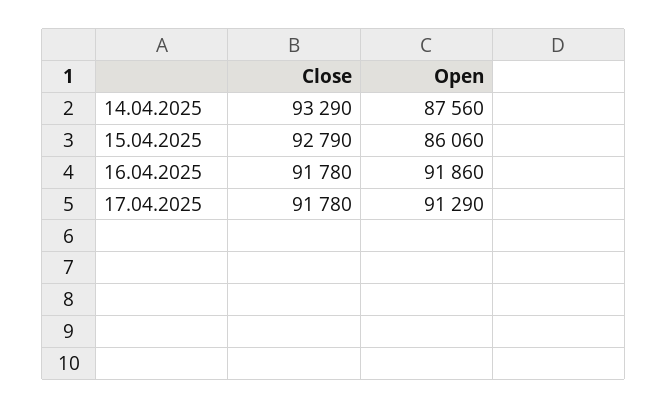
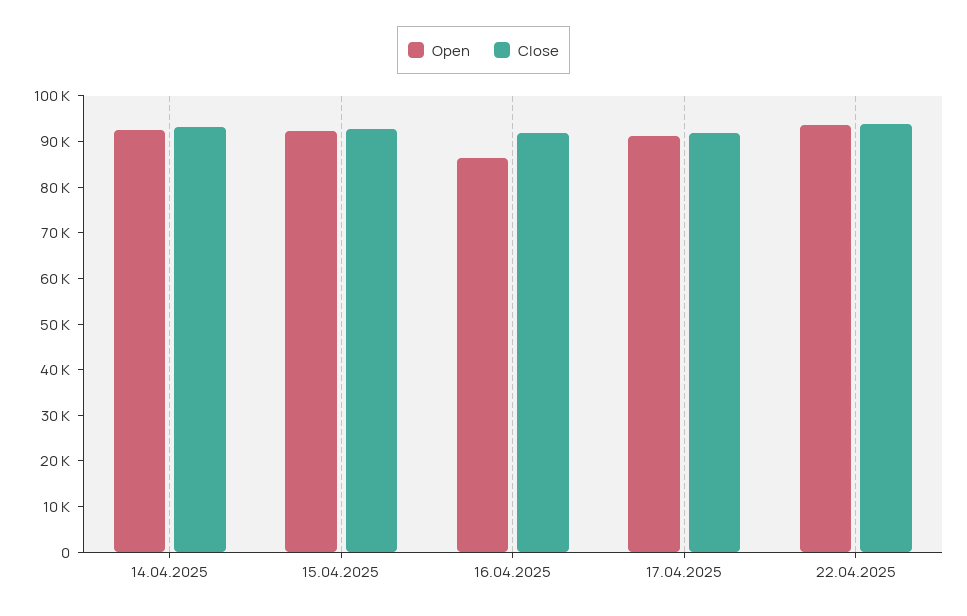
Open, 14.04.2025: 87560 -> 92000
Open, 15.04.2025: 86060 -> 92000
Open, 16.04.2025: 91860 -> 86000
Open, 22.04.2025: none -> 94000
Close, 22.04.2025: none -> 94000

